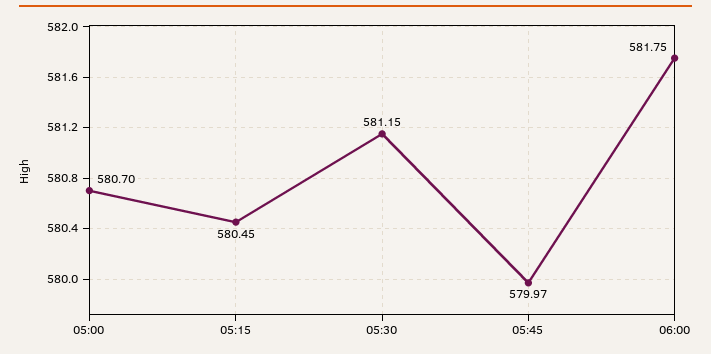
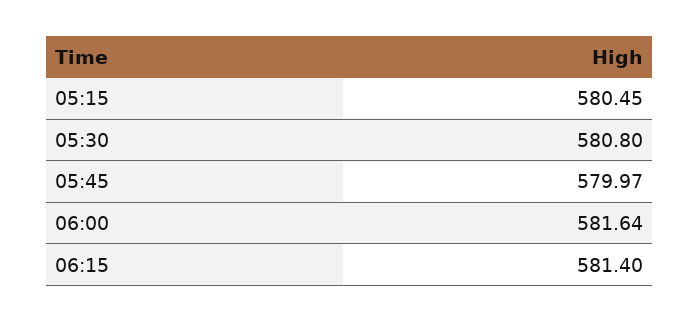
05:00: 580.7 -> none
05:30: 581.15 -> 580.8
06:00: 581.75 -> 581.64
06:15: none -> 581.4

